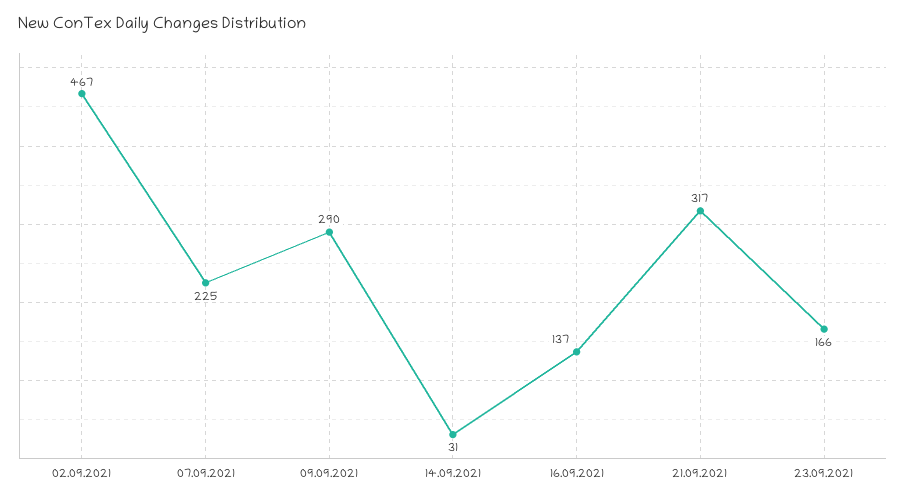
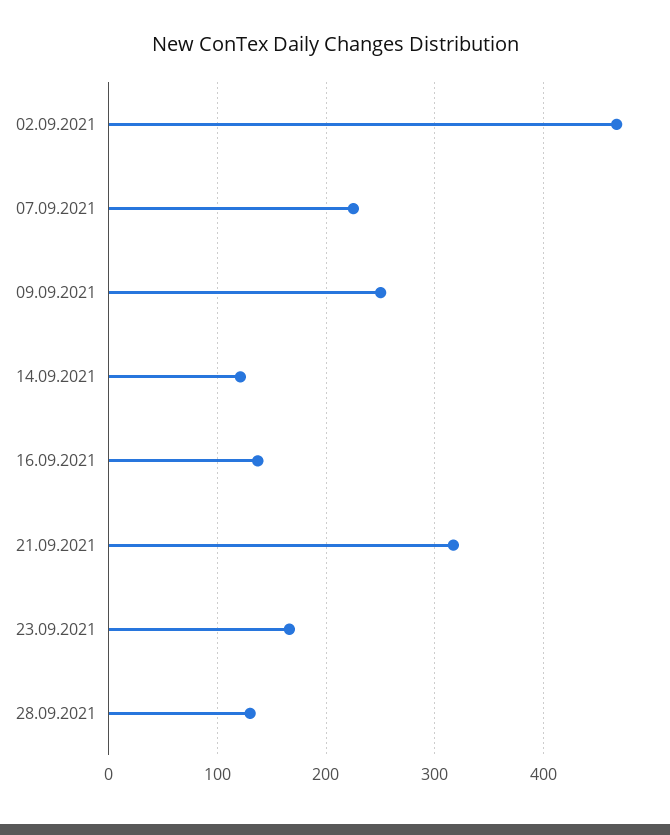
09.09.2021: 290 -> 250
14.09.2021: 31 -> 120
28.09.2021: none -> 130

